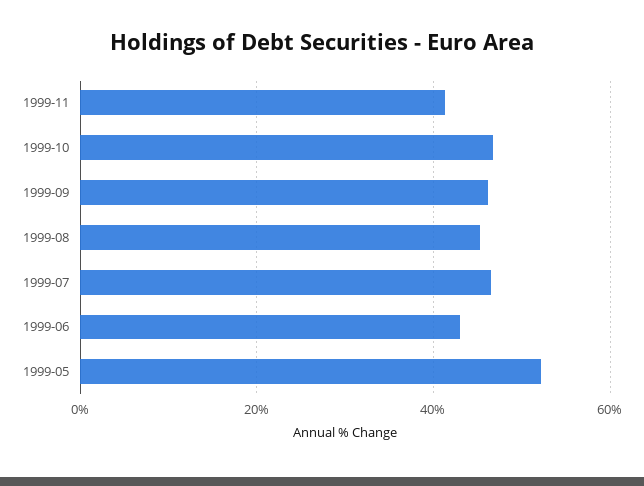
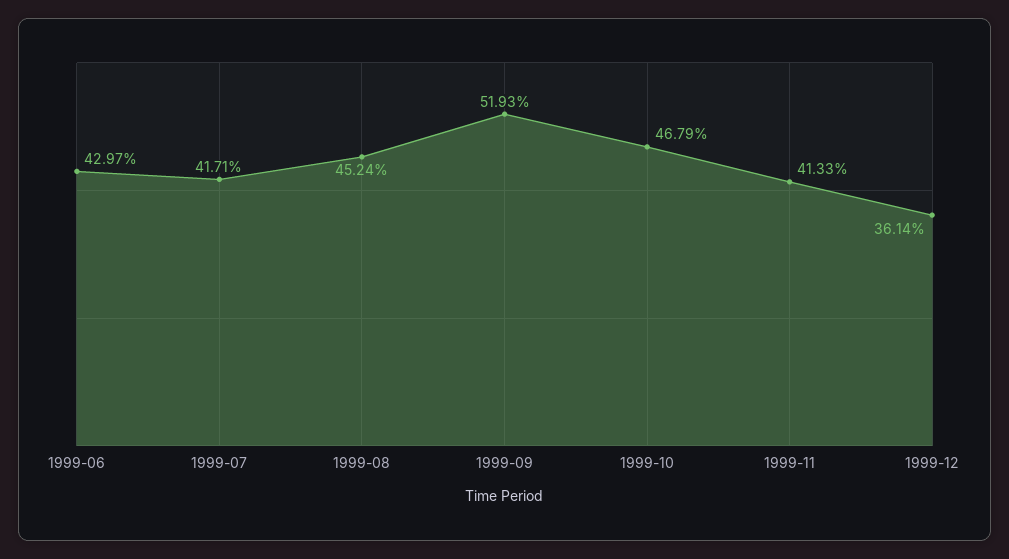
1999-09: 46 -> 51.93
1999-07: 46 -> 41.71
1999-05: 52 -> none
1999-12: none -> 36.14

